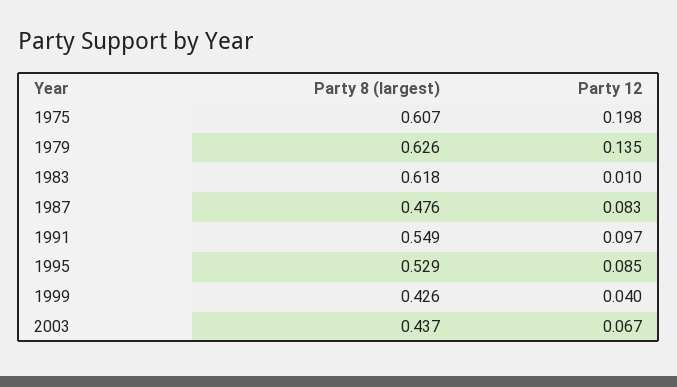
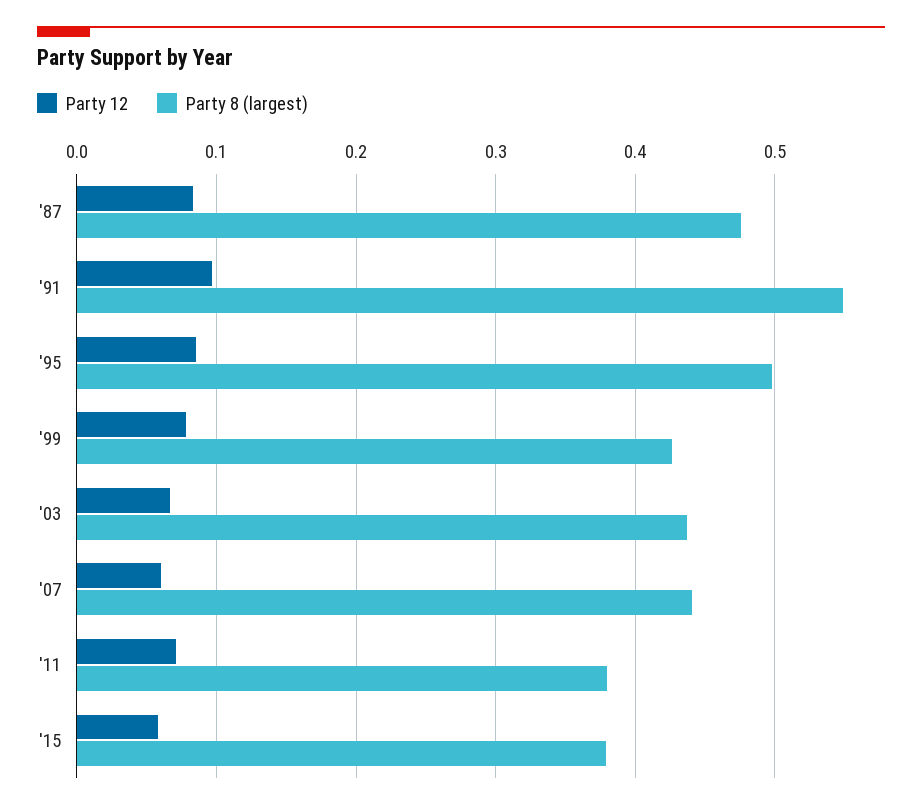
Party 8 (largest), 1975: 0.607 -> none
Party 12, 1975: 0.198 -> none
Party 8 (largest), 1979: 0.626 -> none
Party 12, 1979: 0.135 -> none
Party 8 (largest), 1983: 0.618 -> none
Party 12, 1983: 0.01 -> none
Party 8 (largest), 1995: 0.529 -> 0.5
Party 12, 1999: 0.04 -> 0.08
Party 12, '07: none -> 0.06
Party 8 (largest), '07: none -> 0.44
Party 12, '11: none -> 0.07
Party 8 (largest), '11: none -> 0.38
Party 12, '15: none -> 0.06
Party 8 (largest), '15: none -> 0.38

